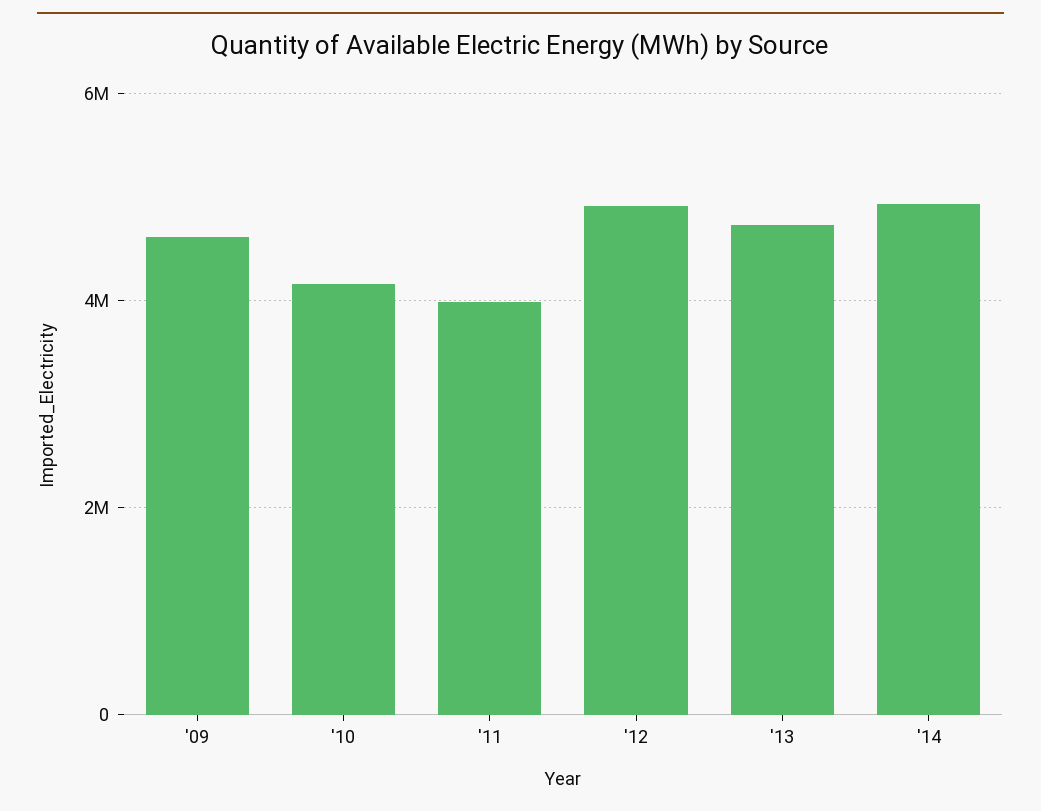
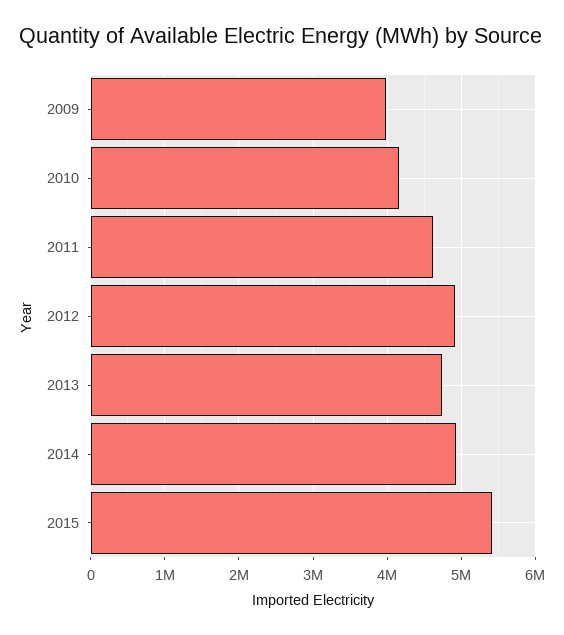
'09: 4600000 -> 4000000
'11: 4000000 -> 4600000
2015: none -> 5400000

